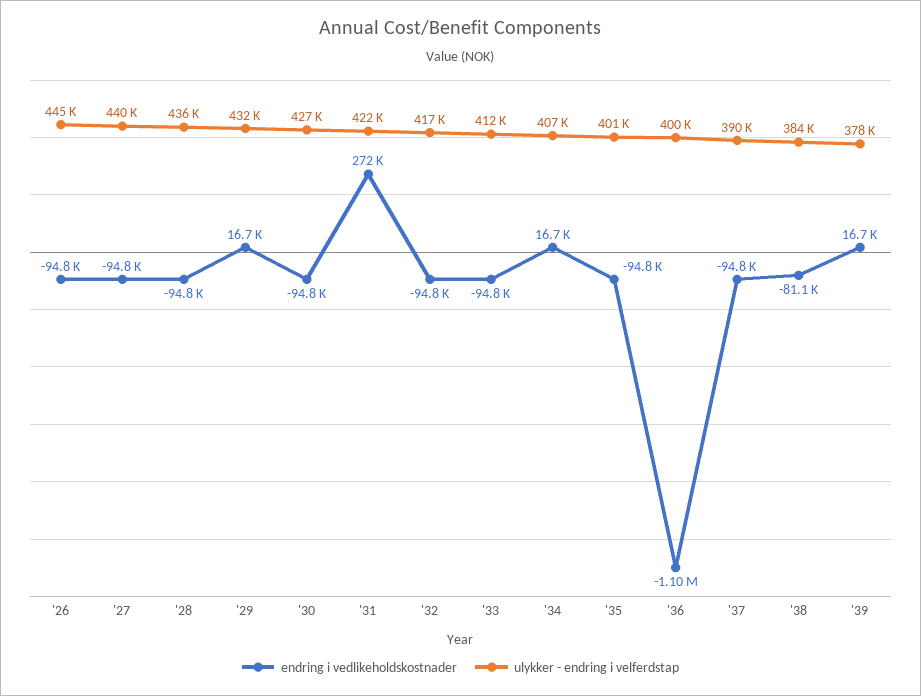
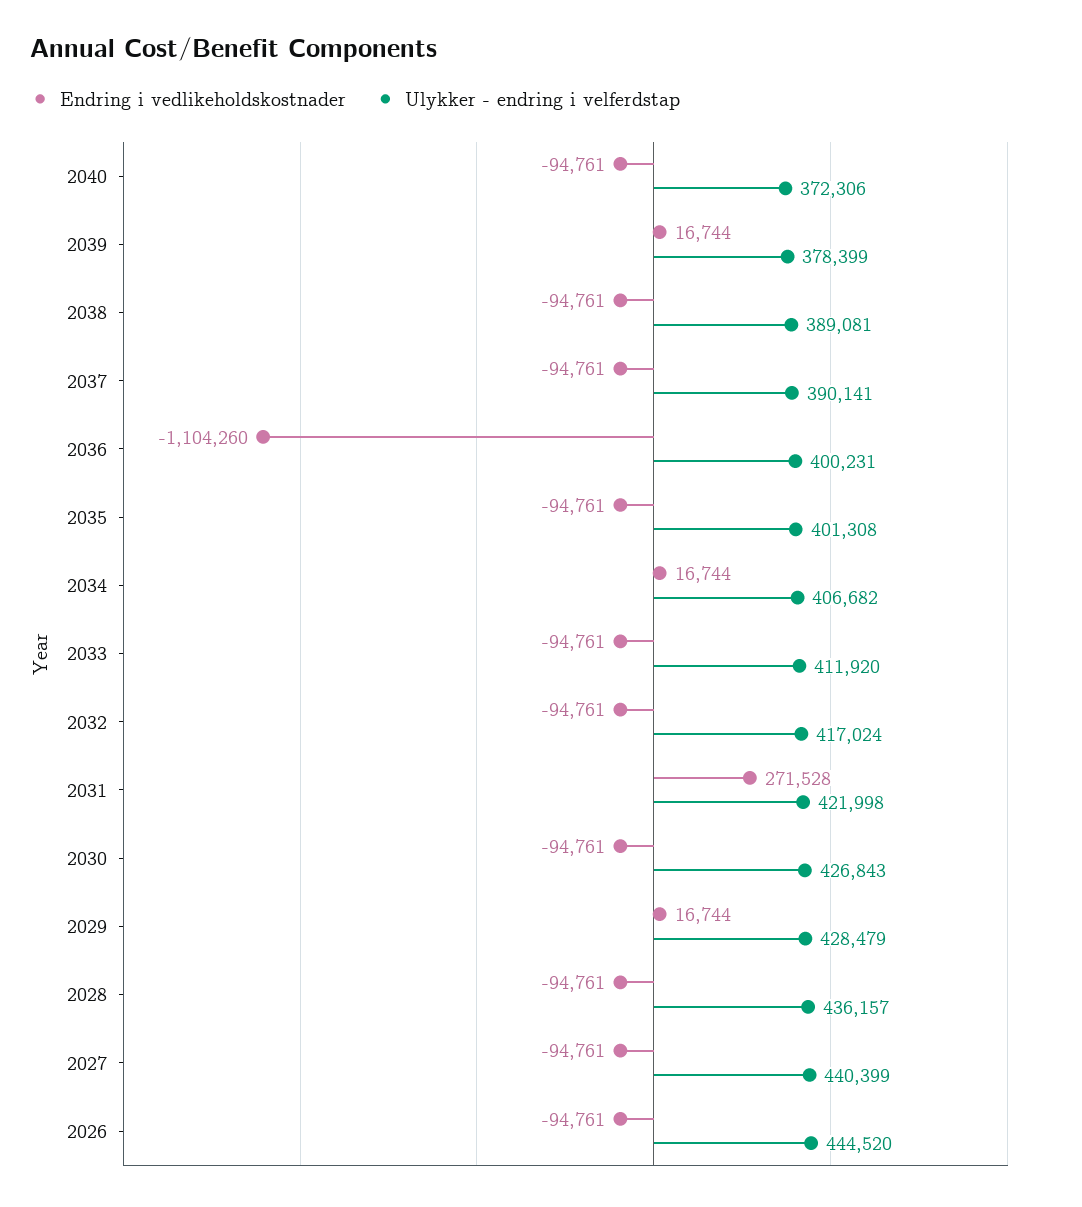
ulykker - endring i velferdstap, '29: 432000 -> 428479
endring i vedlikeholdskostnader, '38: -81100 -> -94761
ulykker - endring i velferdstap, '38: 384000 -> 389081
endring i vedlikeholdskostnader, 2040: none -> -94761
ulykker - endring i velferdstap, 2040: none -> 372306

